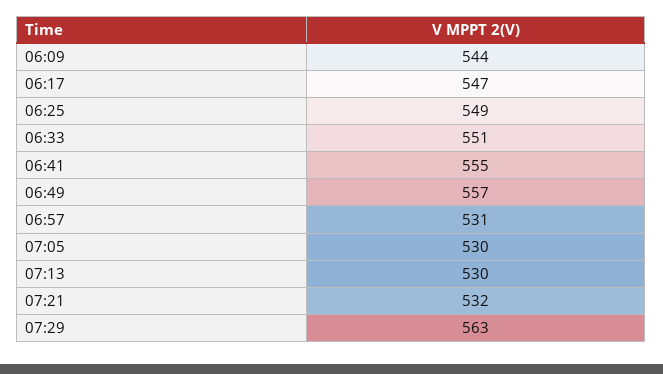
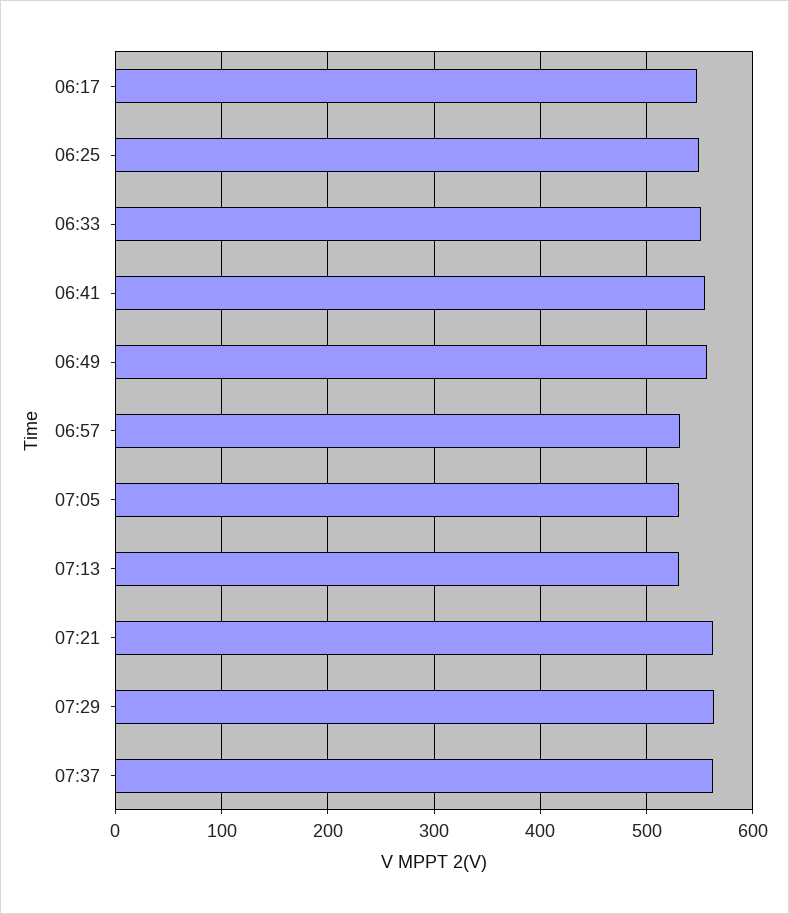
06:09: 544 -> none
07:21: 532 -> 560
07:37: none -> 560

